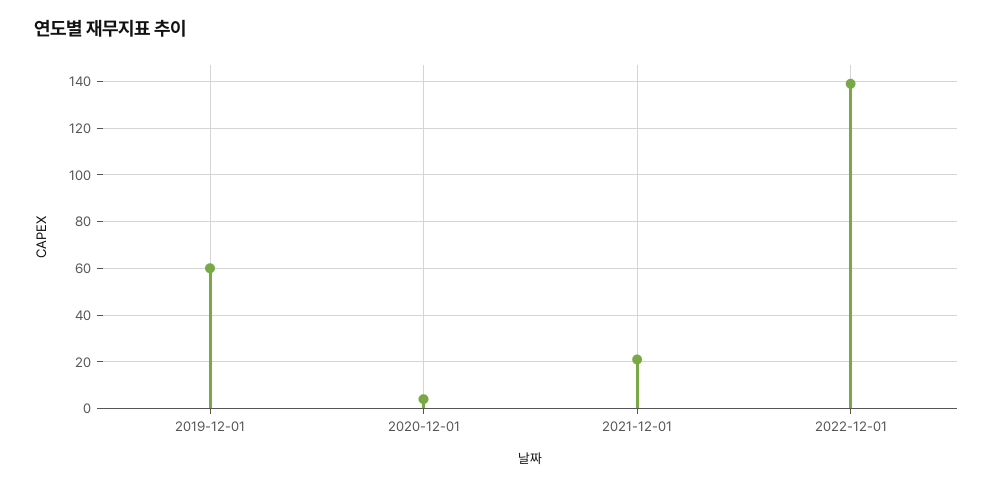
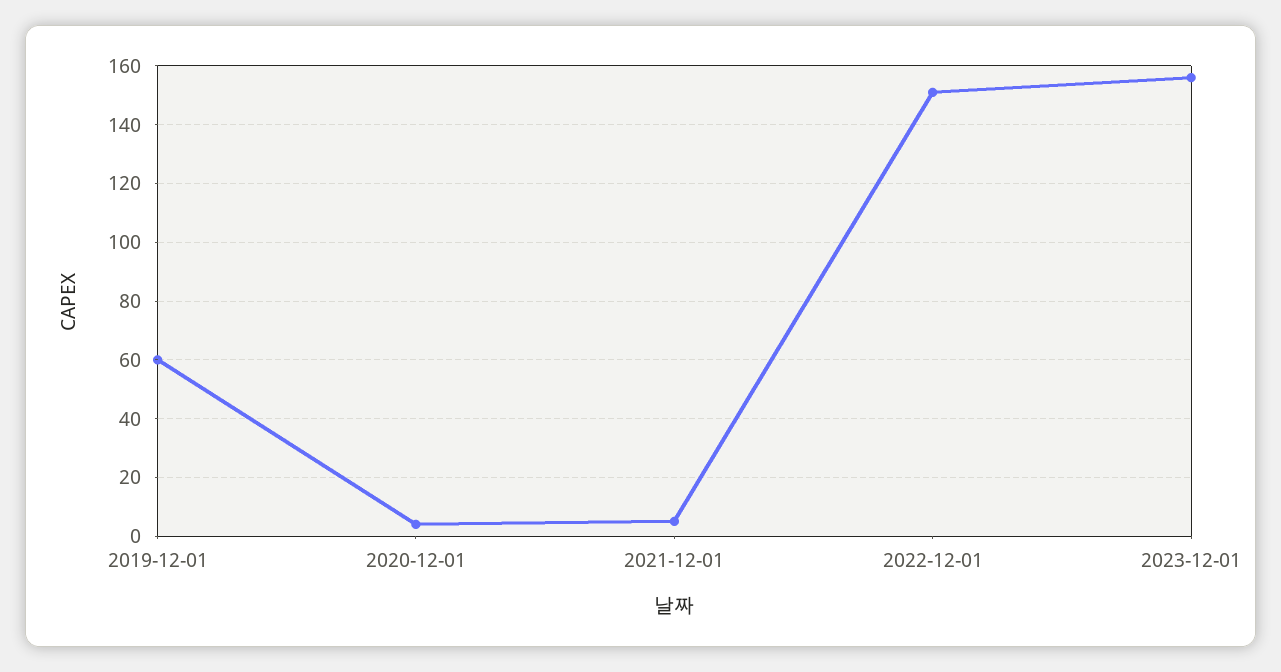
2021-12-01: 20 -> 5
2022-12-01: 140 -> 150
2023-12-01: none -> 155

